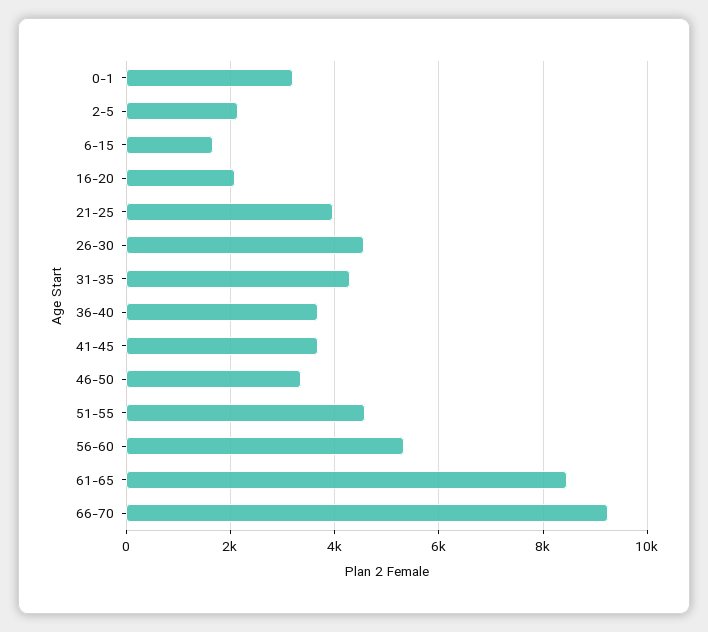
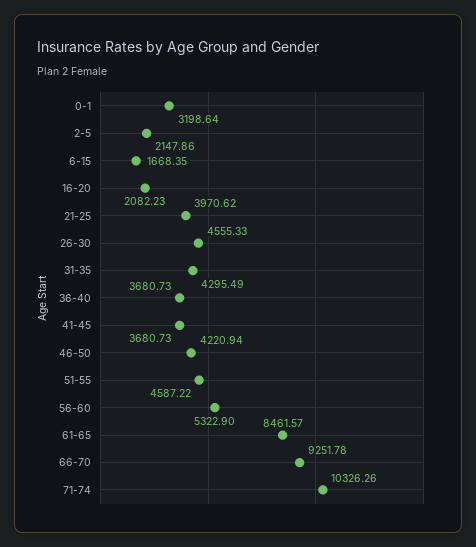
46-50: 3400 -> 4220.94
71-74: none -> 10326.26

